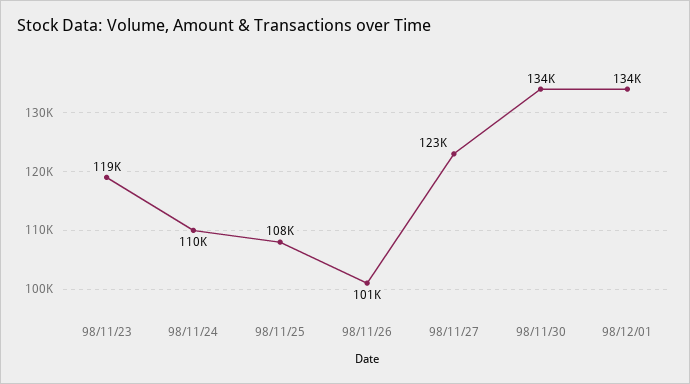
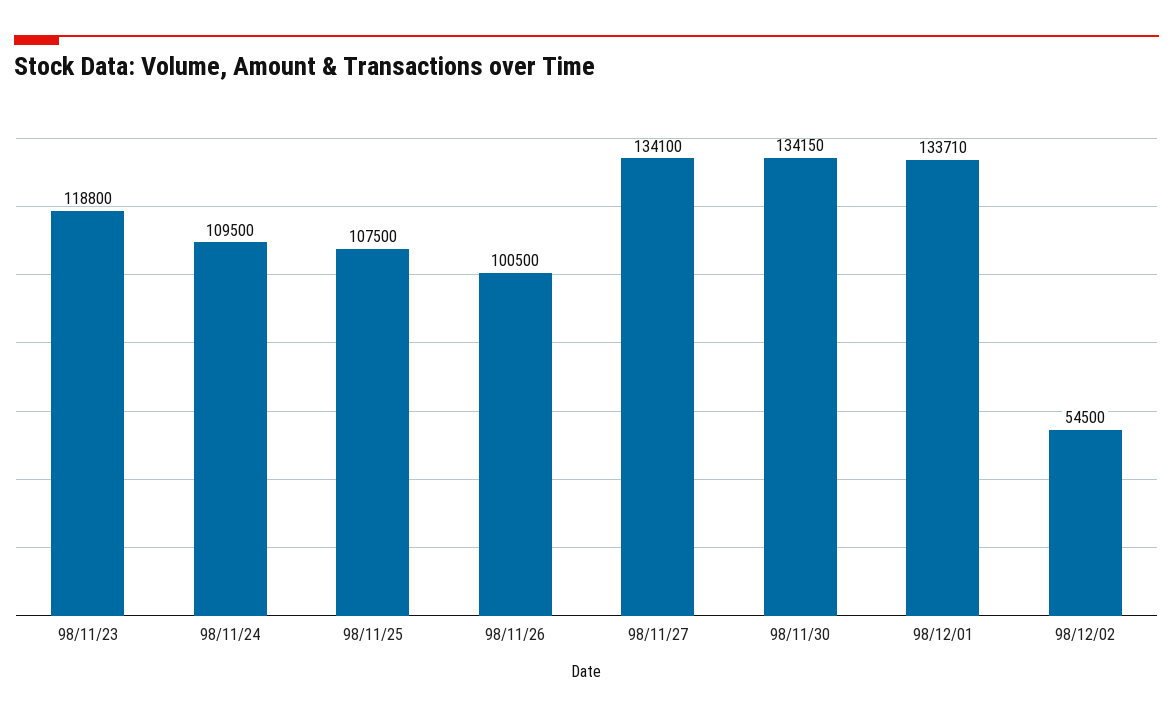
98/11/27: 123000 -> 134100
98/12/02: none -> 54500

